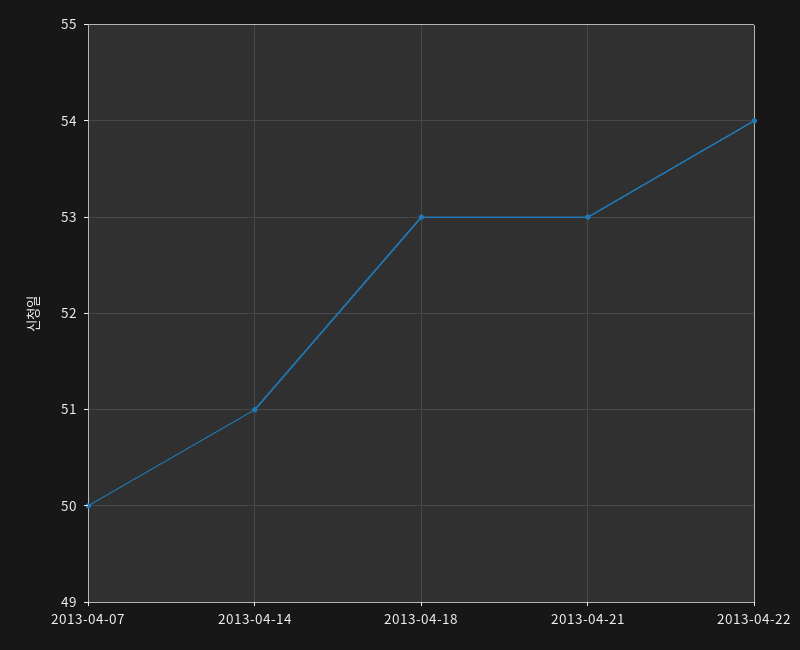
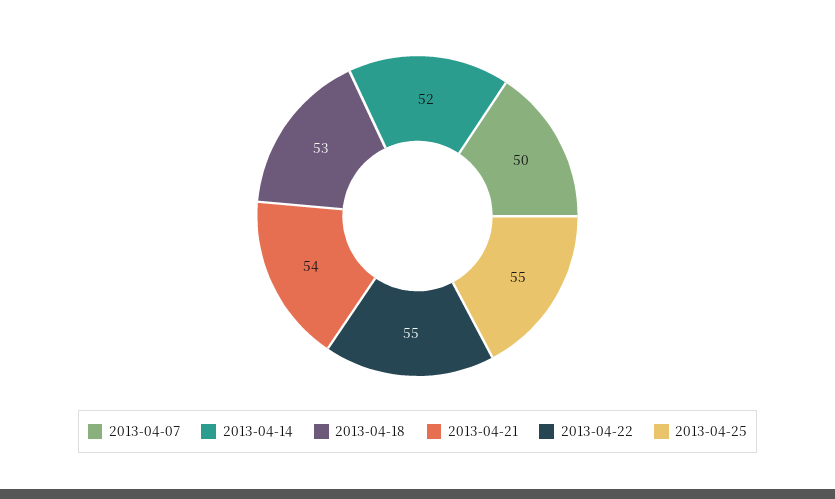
2013-04-14: 51 -> 52
2013-04-21: 53 -> 54
2013-04-22: 54 -> 55
2013-04-25: none -> 55

